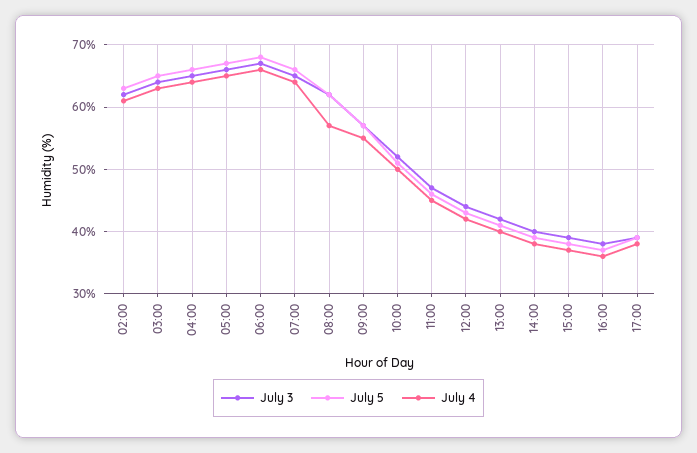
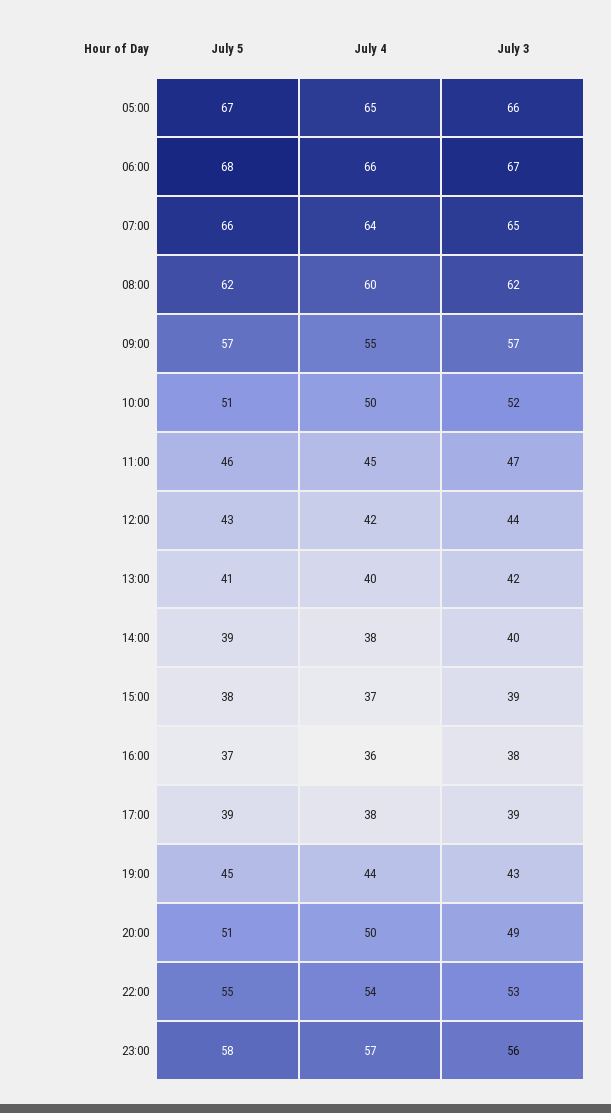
July 3, 02:00: 62 -> none
July 5, 02:00: 63 -> none
July 4, 02:00: 61 -> none
July 3, 03:00: 64 -> none
July 5, 03:00: 65 -> none
July 4, 03:00: 63 -> none
July 3, 04:00: 65 -> none
July 5, 04:00: 66 -> none
July 4, 04:00: 64 -> none
July 4, 08:00: 57 -> 60
July 5, 19:00: none -> 45
July 4, 19:00: none -> 44
July 3, 19:00: none -> 43
July 5, 20:00: none -> 51
July 4, 20:00: none -> 50
July 3, 20:00: none -> 49
July 5, 22:00: none -> 55
July 4, 22:00: none -> 54
July 3, 22:00: none -> 53
July 5, 23:00: none -> 58
July 4, 23:00: none -> 57
July 3, 23:00: none -> 56

